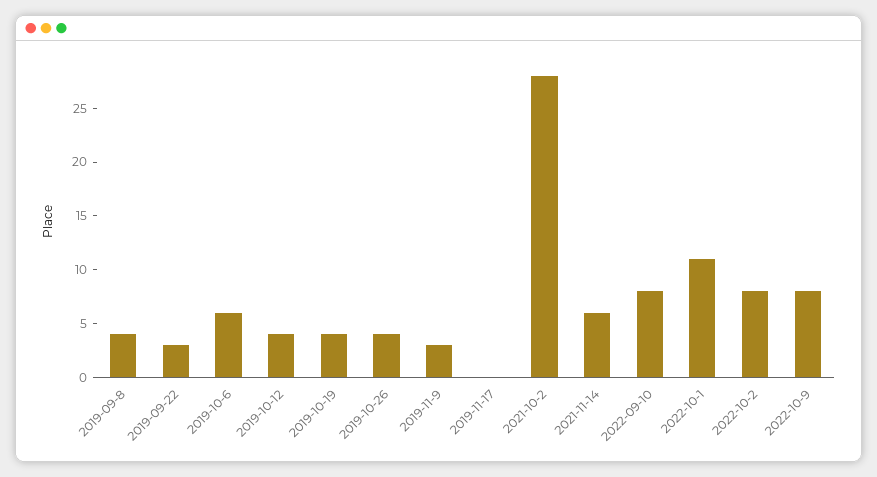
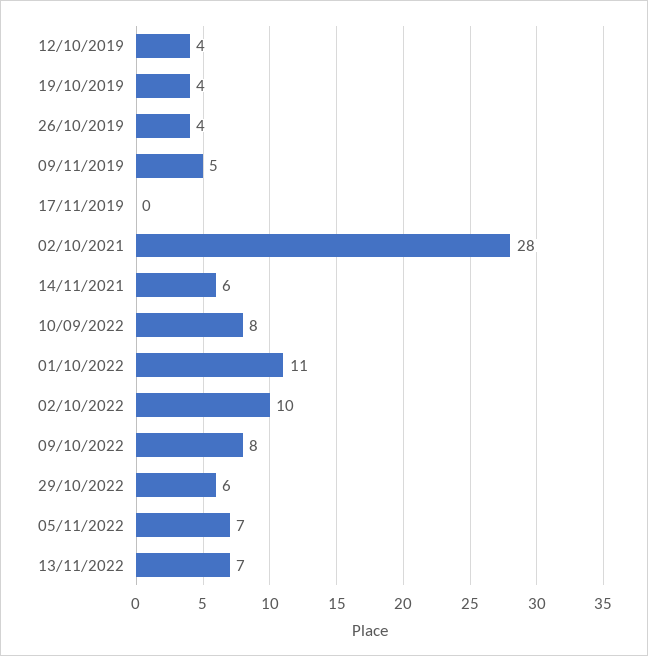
2019-09-8: 4 -> none
2019-09-22: 3 -> none
2019-10-6: 6 -> none
2019-11-9: 3 -> 5
2022-10-2: 8 -> 10
29/10/2022: none -> 6
05/11/2022: none -> 7
13/11/2022: none -> 7

